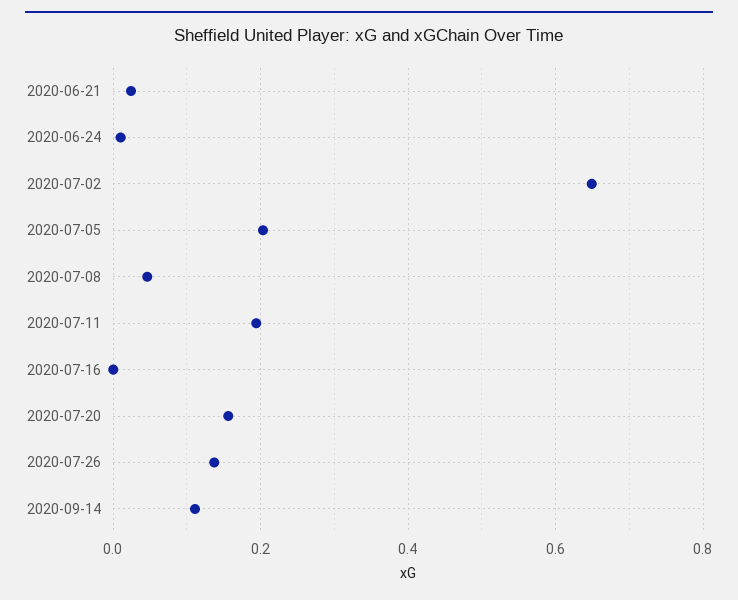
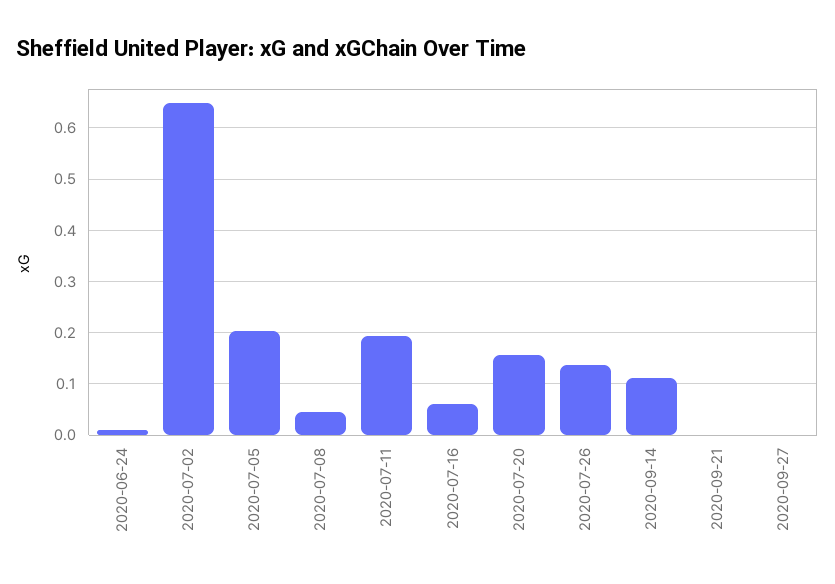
2020-06-21: 0.02 -> none
2020-07-16: 0 -> 0.06
2020-09-21: none -> 0
2020-09-27: none -> 0

